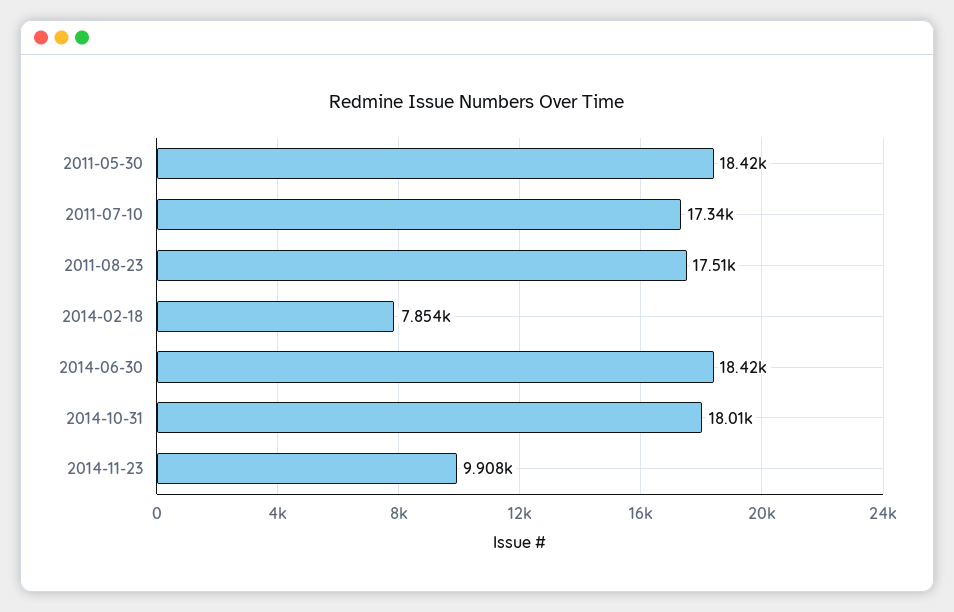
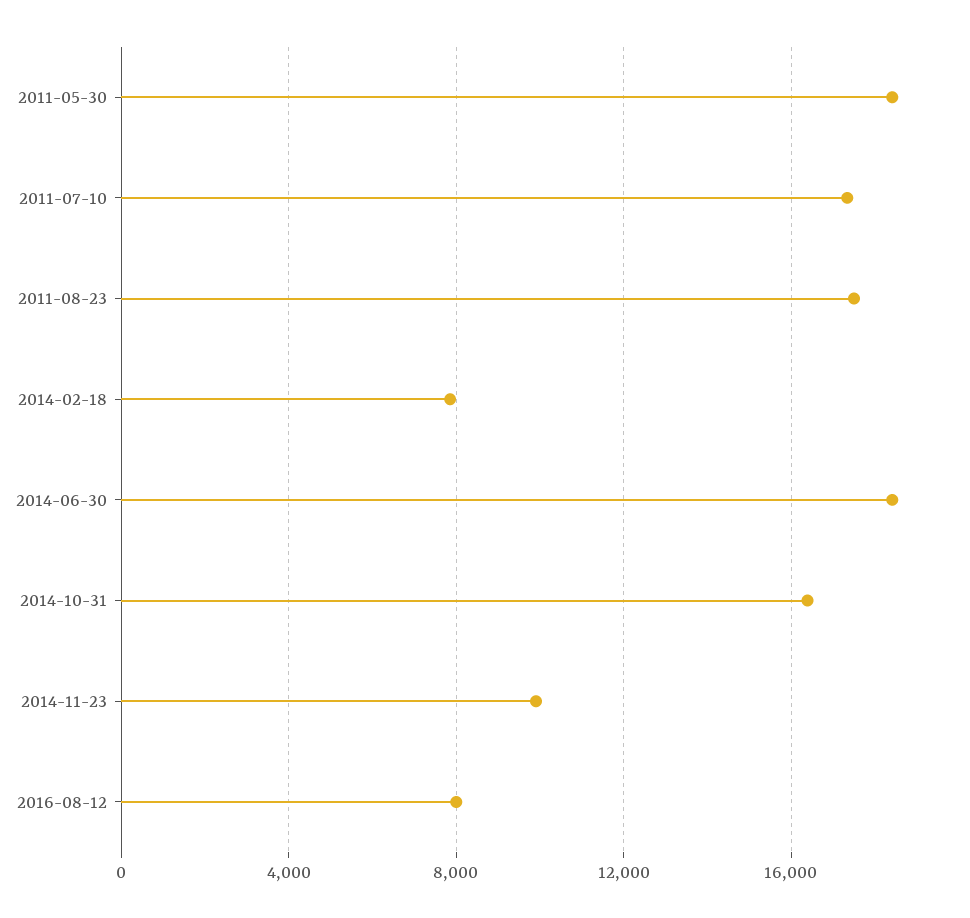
2014-10-31: 18010 -> 16500
2016-08-12: none -> 8000

